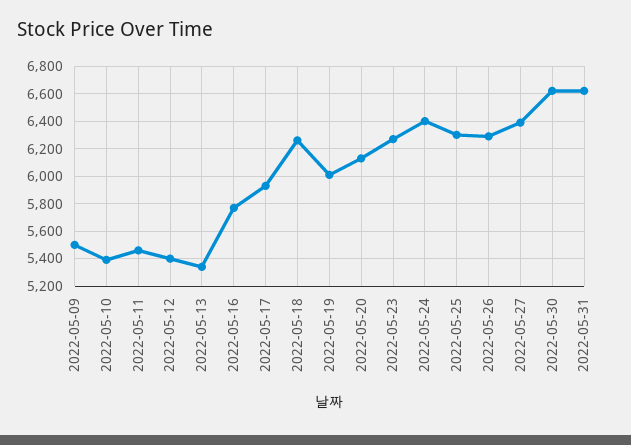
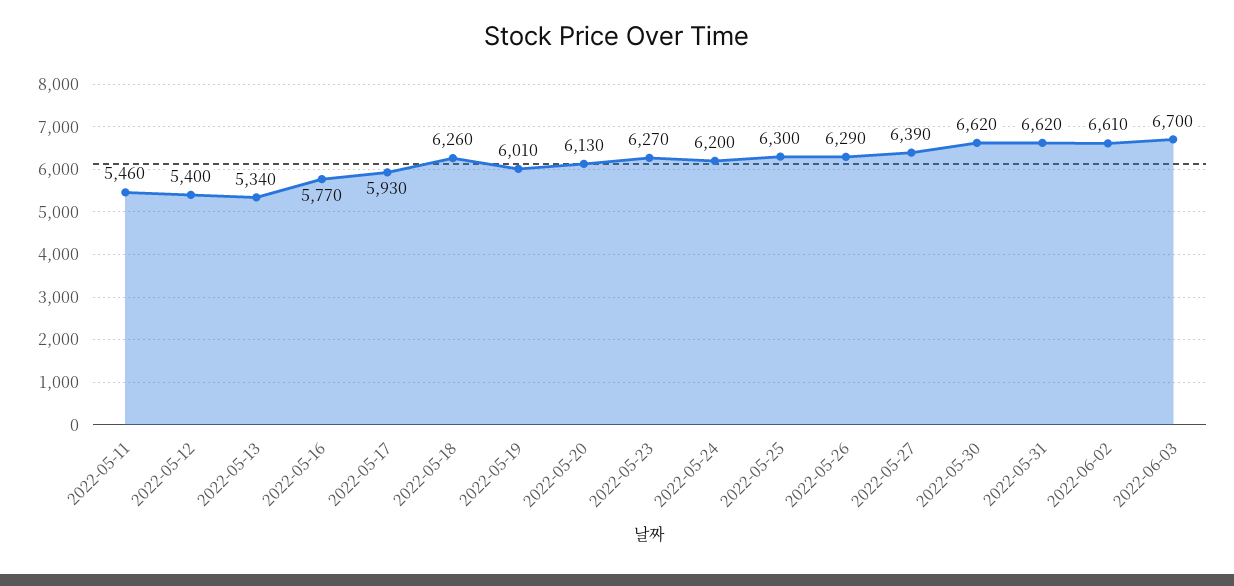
2022-05-09: 5500 -> none
2022-05-10: 5400 -> none
2022-05-24: 6400 -> 6200
2022-06-02: none -> 6610
2022-06-03: none -> 6700

